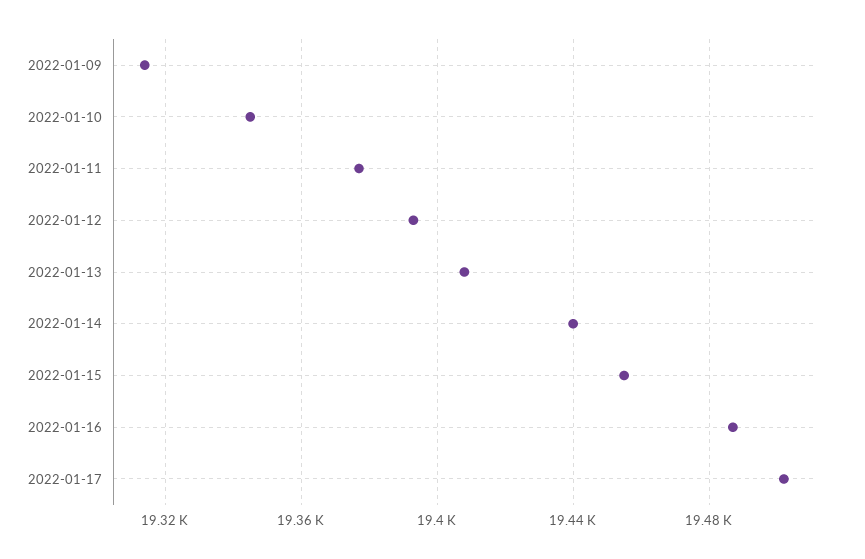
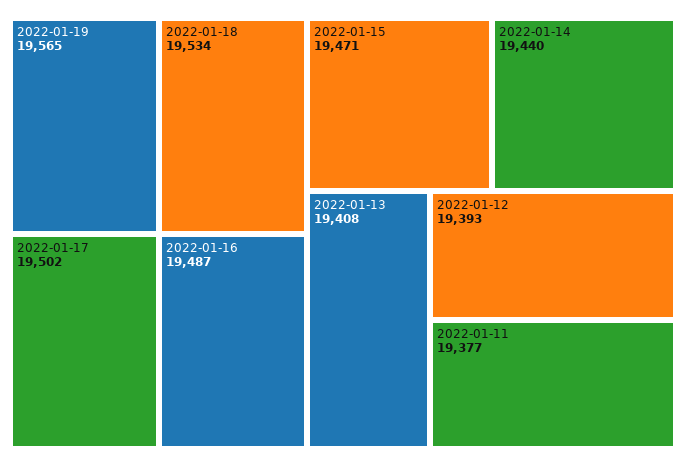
2022-01-09: 19315 -> none
2022-01-10: 19345 -> none
2022-01-15: 19455 -> 19471
2022-01-19: none -> 19565
2022-01-18: none -> 19534

